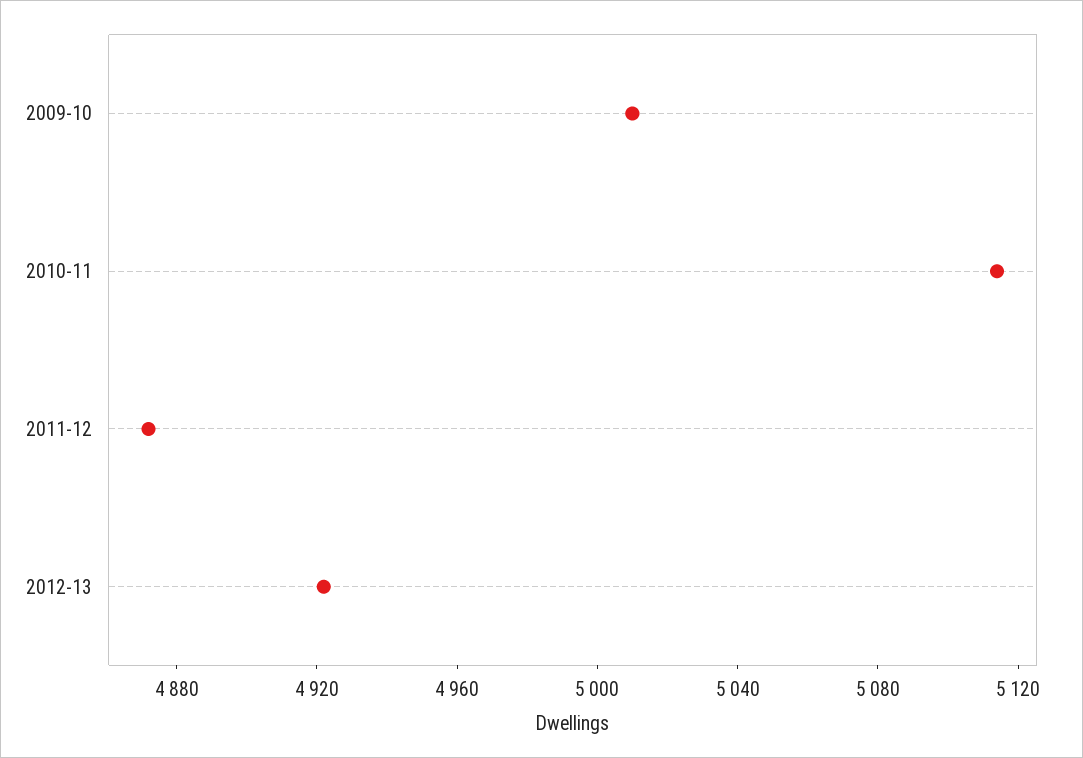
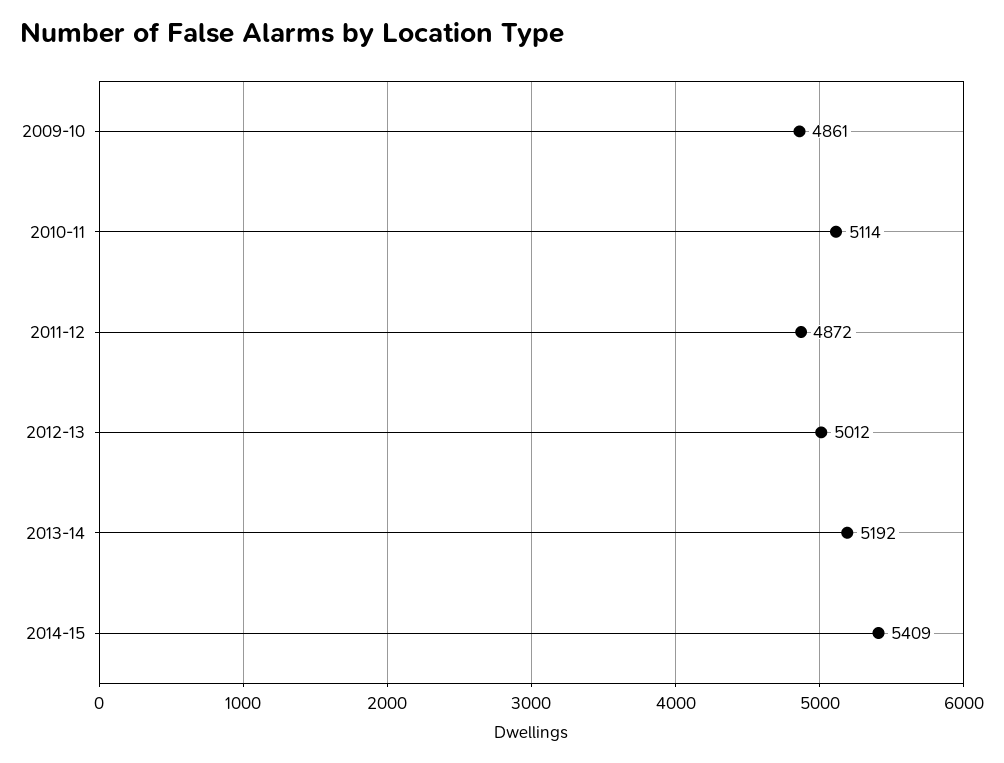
2009-10: 5010 -> 4861
2012-13: 4920 -> 5012
2013-14: none -> 5192
2014-15: none -> 5409

